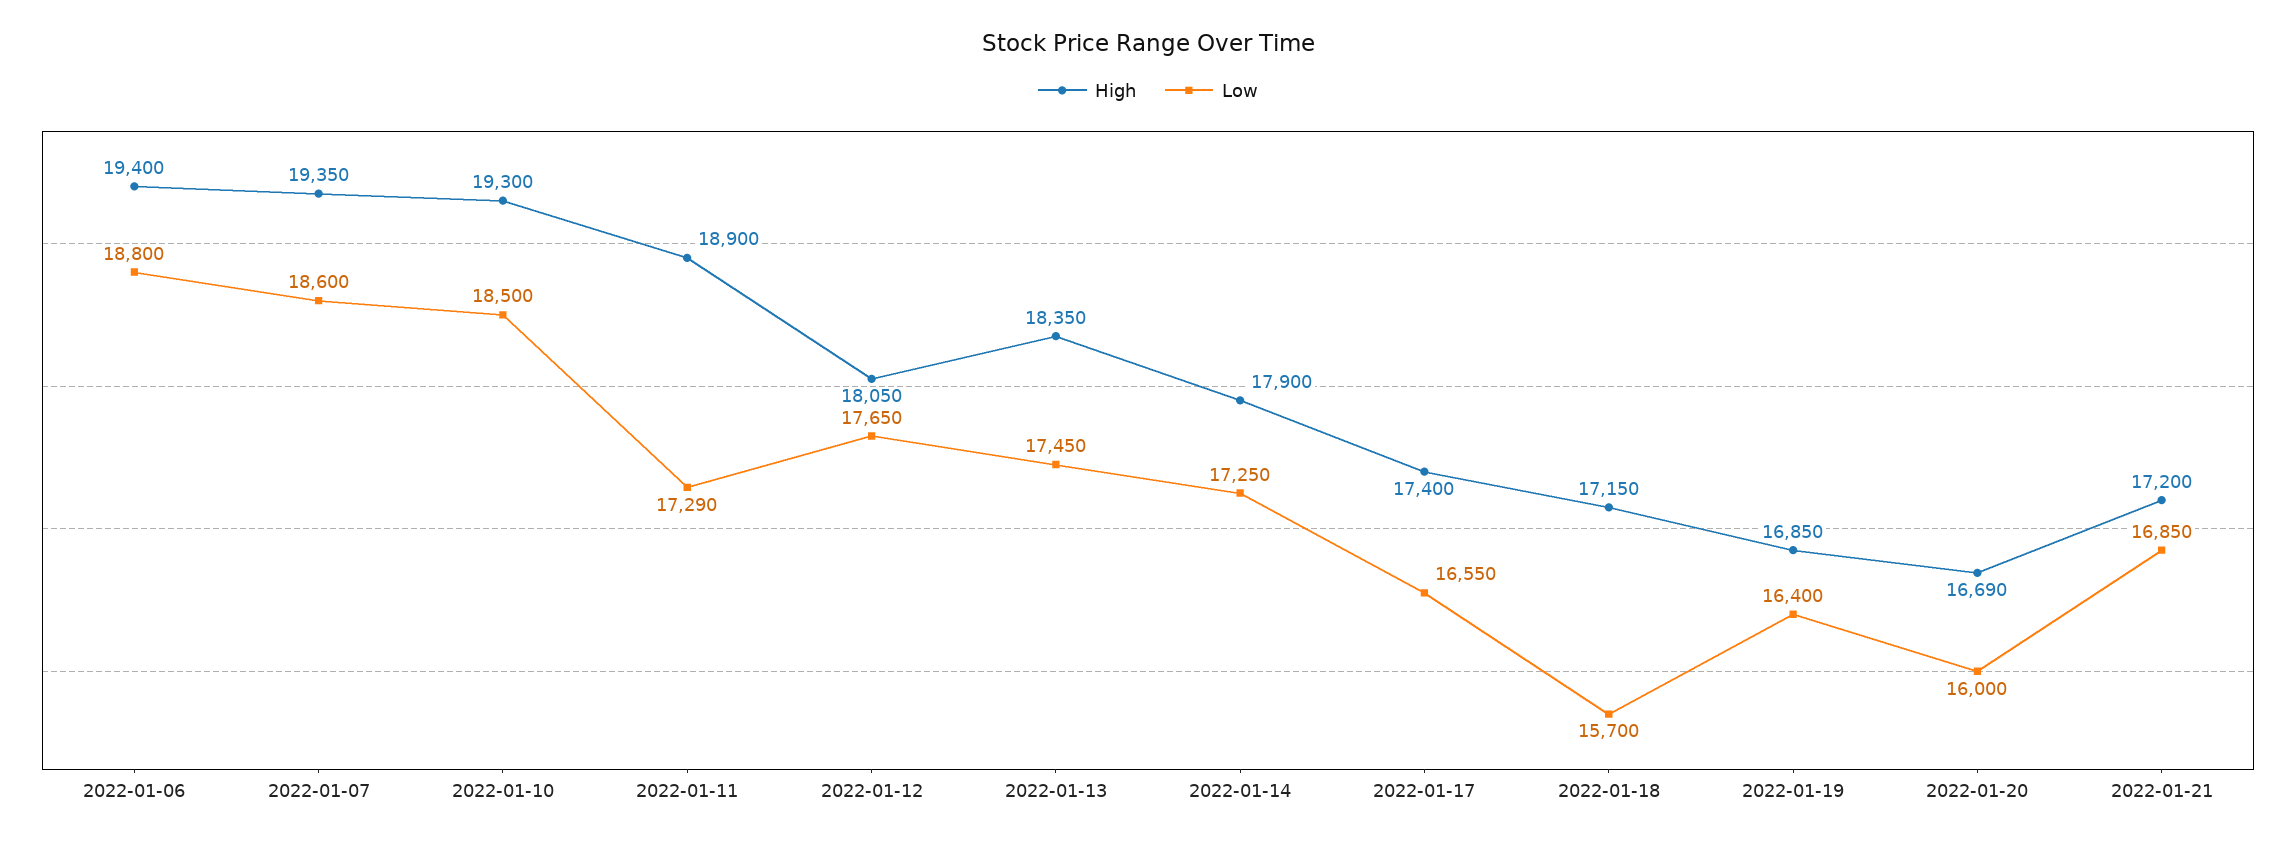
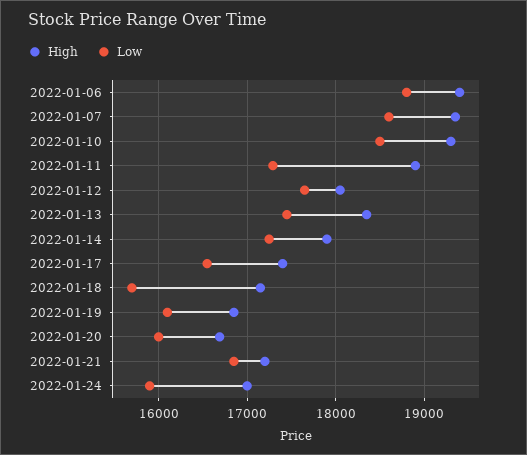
Low, 2022-01-19: 16400 -> 16100
High, 2022-01-24: none -> 17000
Low, 2022-01-24: none -> 15900

